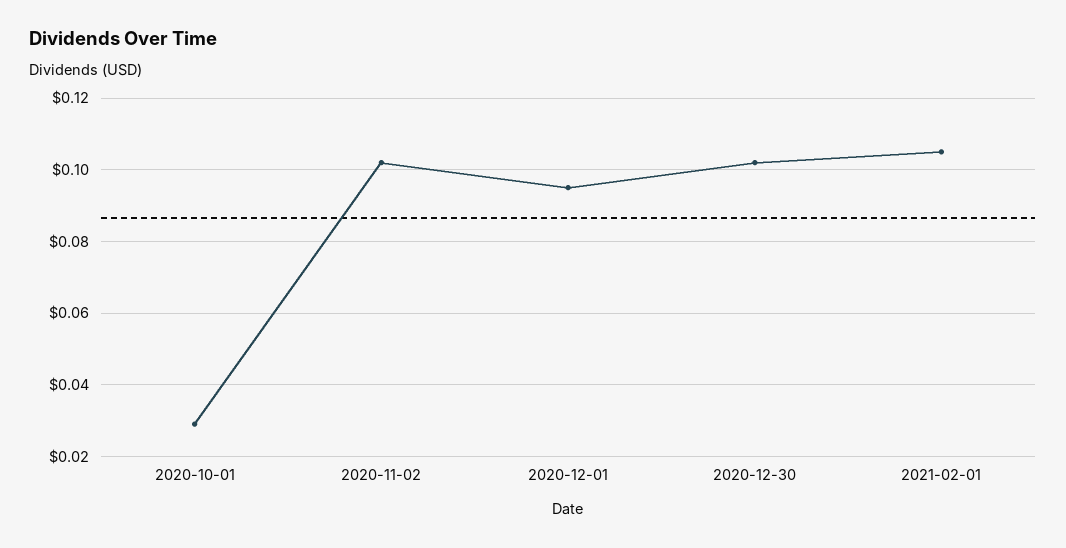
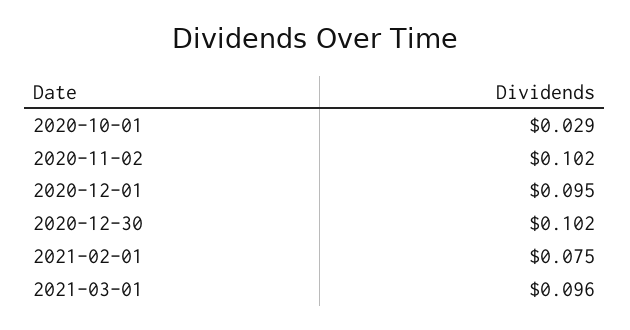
2021-02-01: 0.105 -> 0.075
2021-03-01: none -> 0.096

